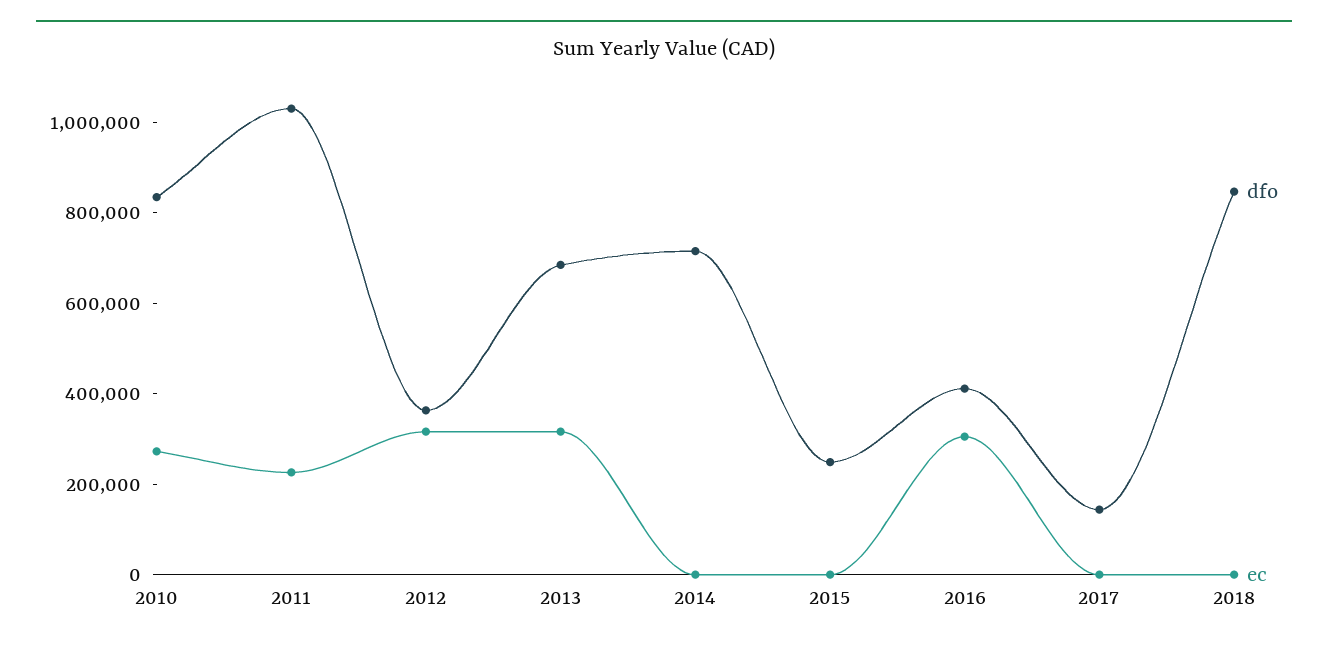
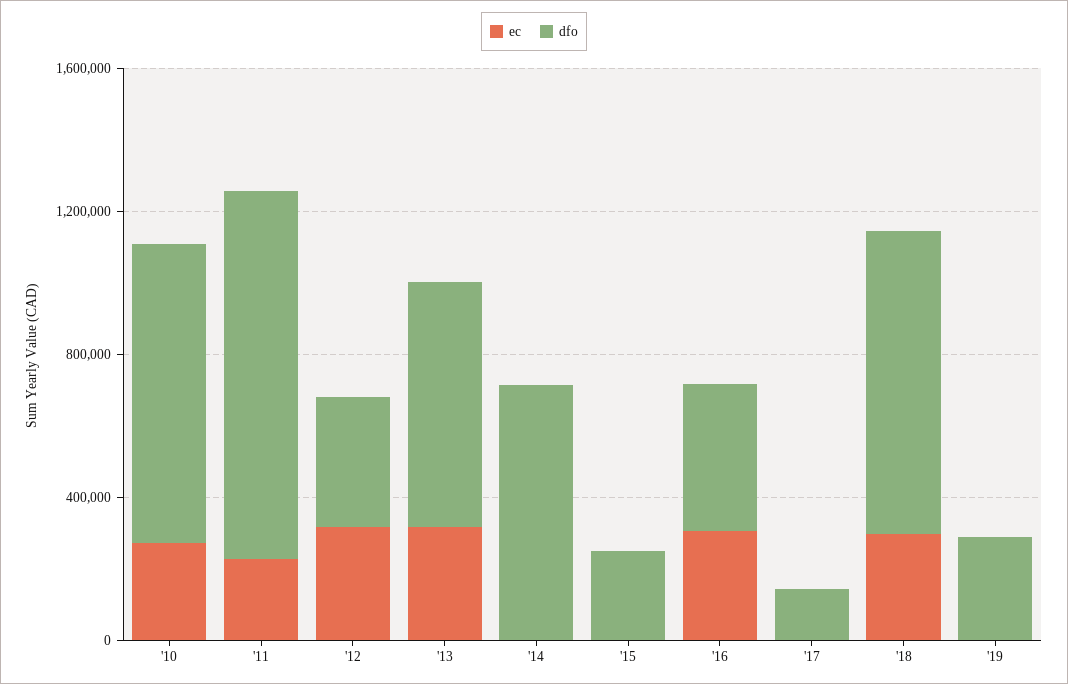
ec, 2018: 0 -> 300000
ec, '19: none -> 0
dfo, '19: none -> 300000

